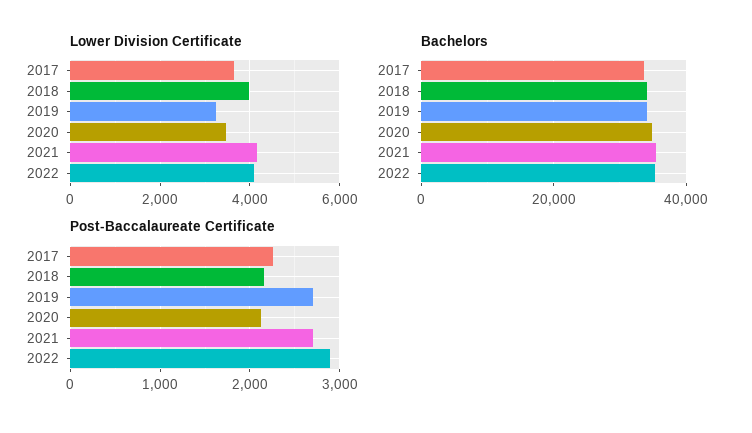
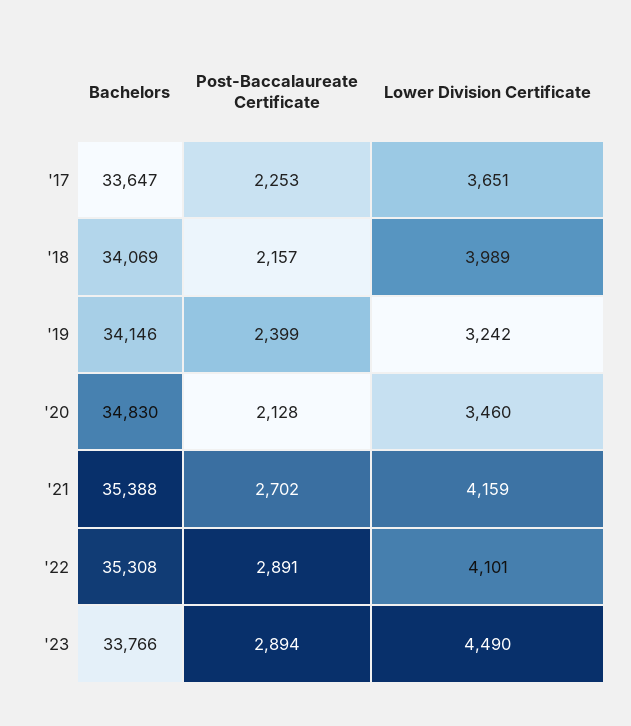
Post-Baccalaureate Certificate, 2019: 2700 -> 2399
Bachelors, '23: none -> 33766
Post-Baccalaureate Certificate, '23: none -> 2894
Lower Division Certificate, '23: none -> 4490

